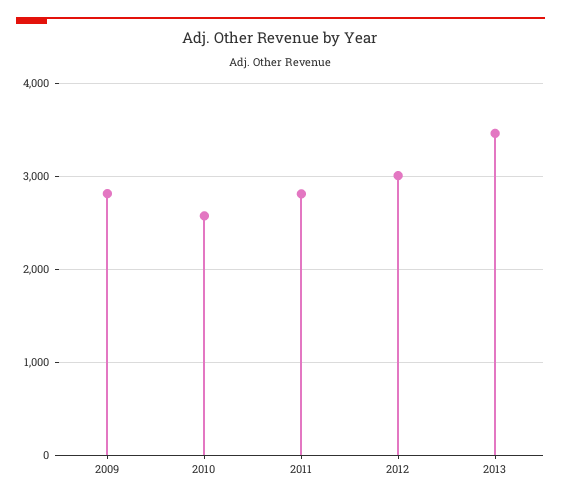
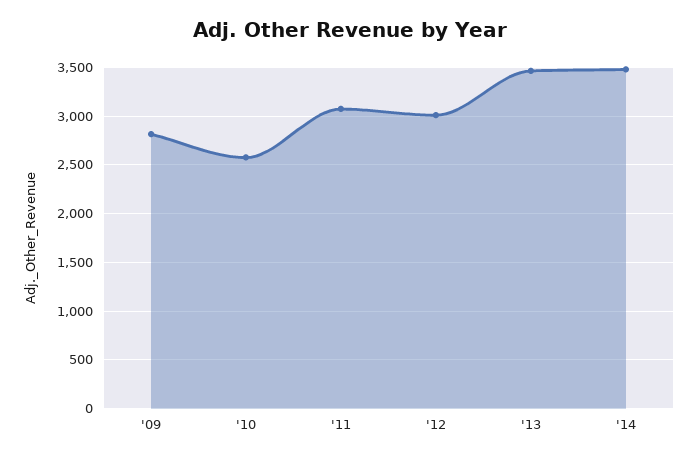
2011: 2800 -> 3100
'14: none -> 3500

